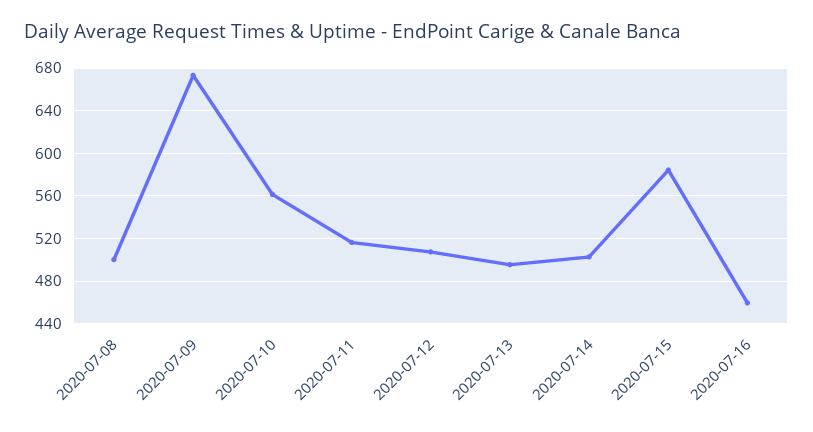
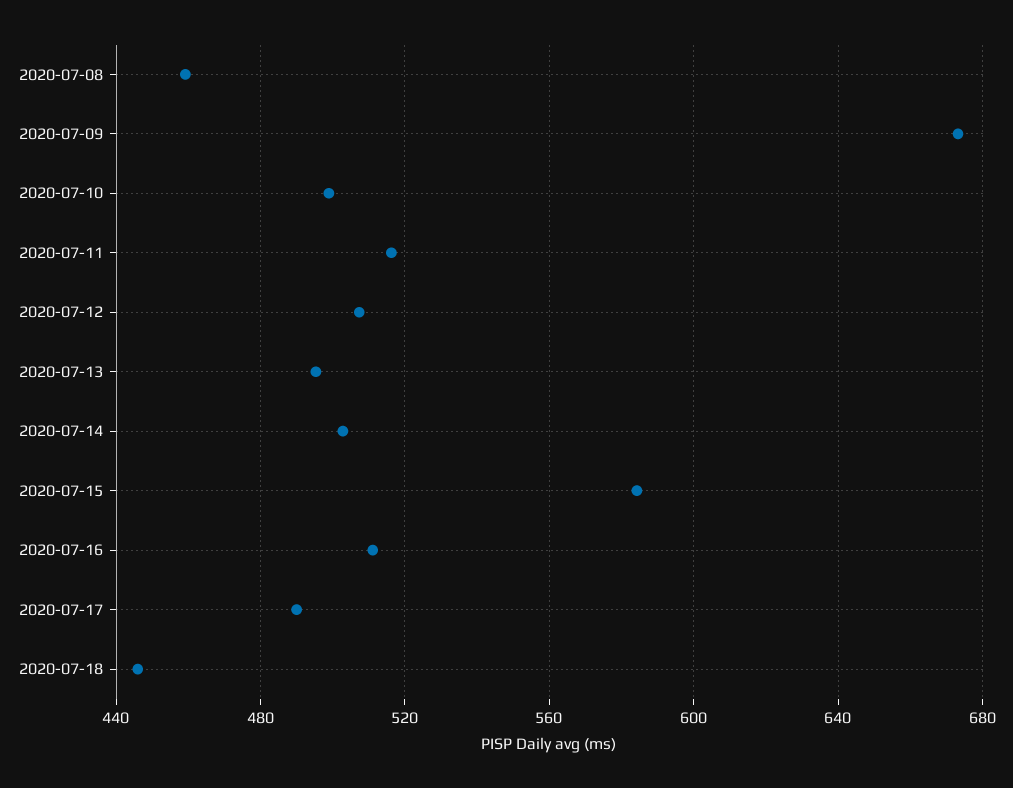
2020-07-08: 500 -> 460
2020-07-10: 560 -> 500
2020-07-16: 460 -> 510
2020-07-17: none -> 490
2020-07-18: none -> 445

